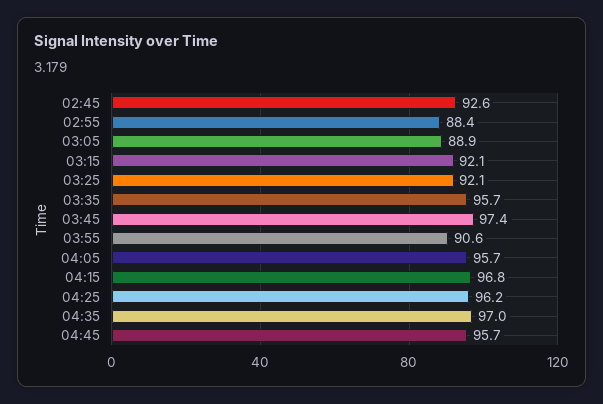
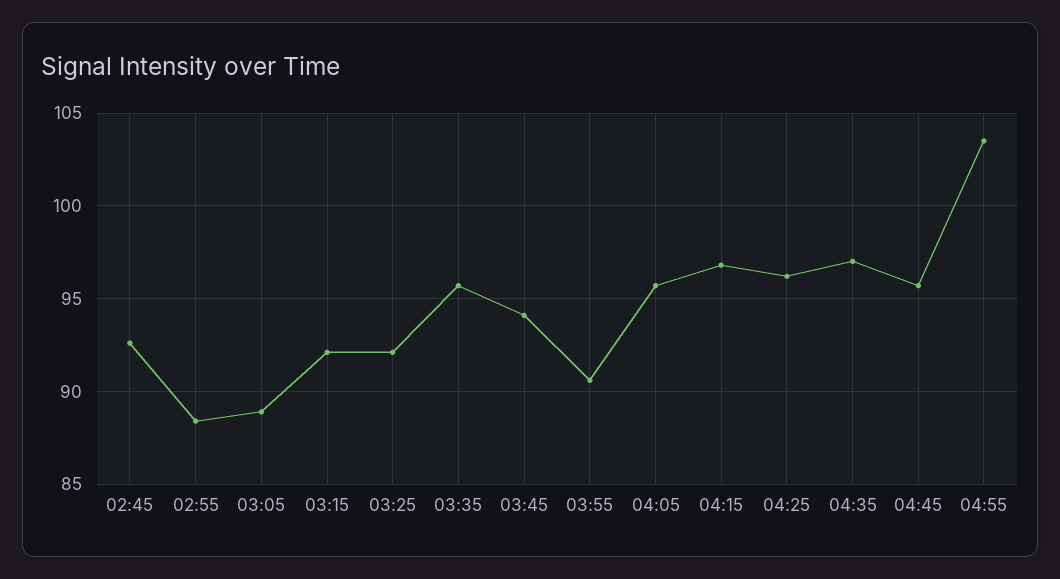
03:45: 97.4 -> 94
04:55: none -> 103.5

